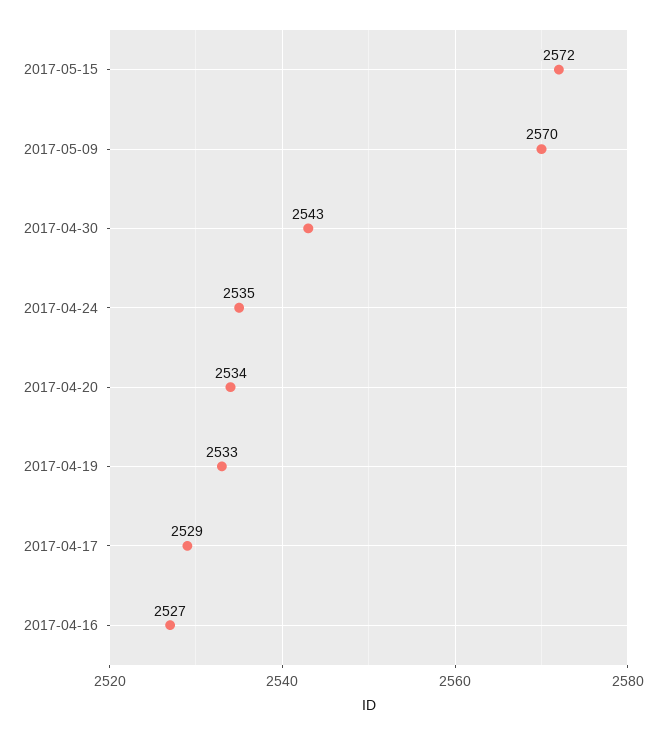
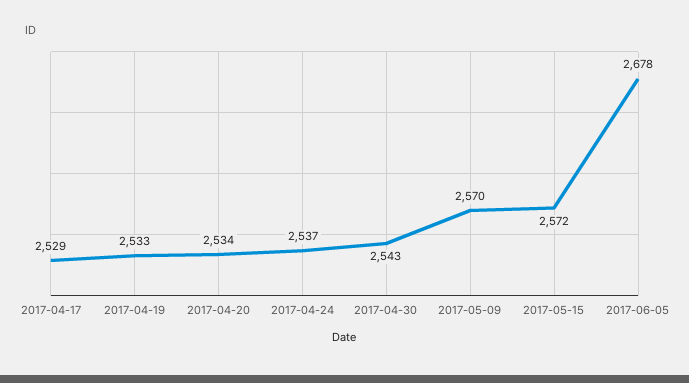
2017-04-24: 2535 -> 2537
2017-04-16: 2527 -> none
2017-06-05: none -> 2678

